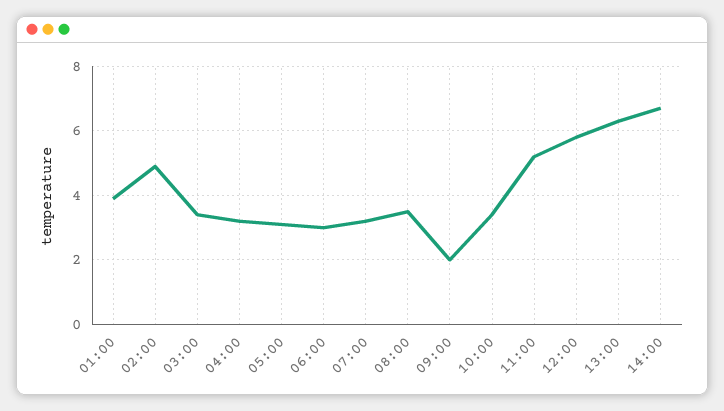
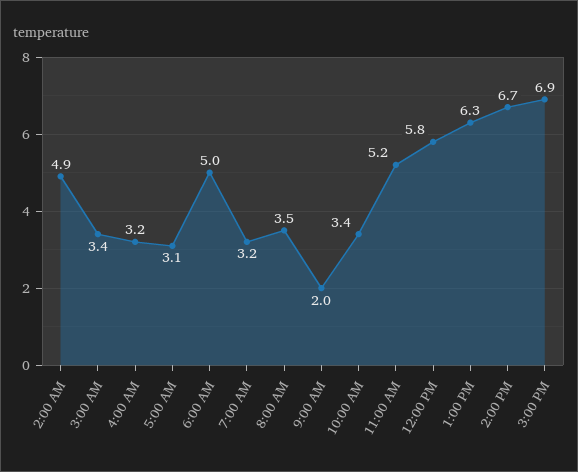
01:00: 4 -> none
06:00: 3 -> 5
3:00 PM: none -> 6.9

